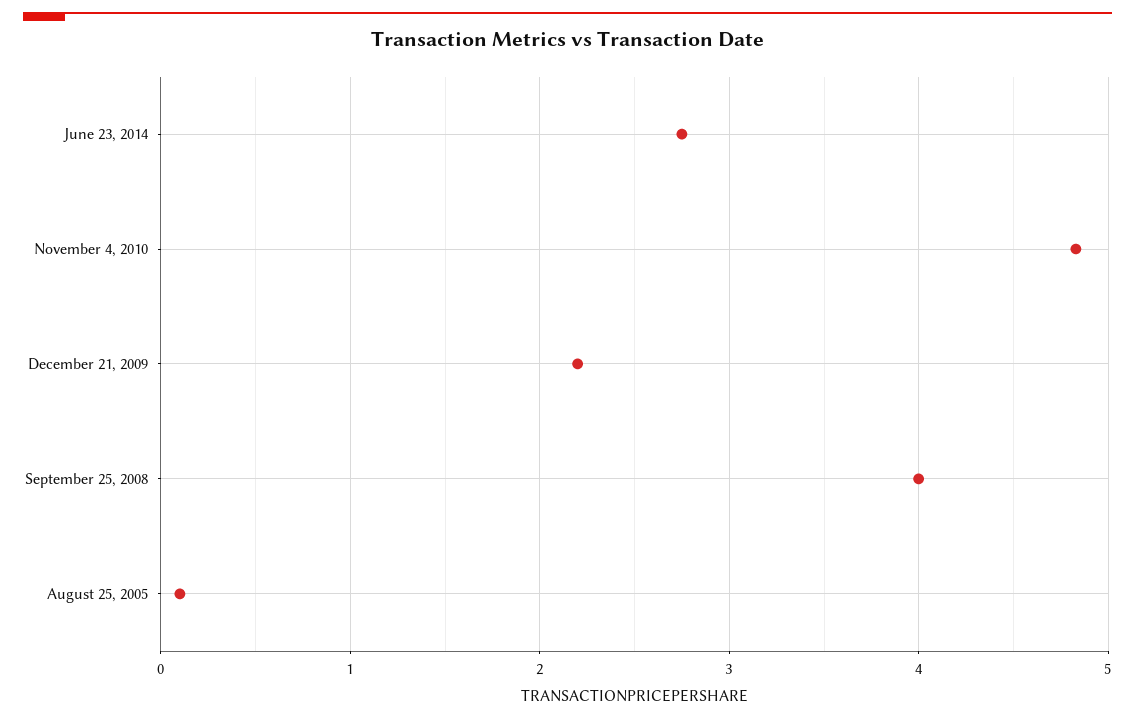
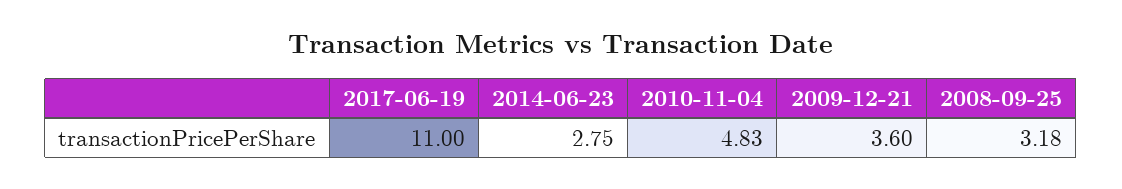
December 21, 2009: 2.2 -> 3.6
September 25, 2008: 4 -> 3.18
August 25, 2005: 0.1 -> none
2017-06-19: none -> 11

